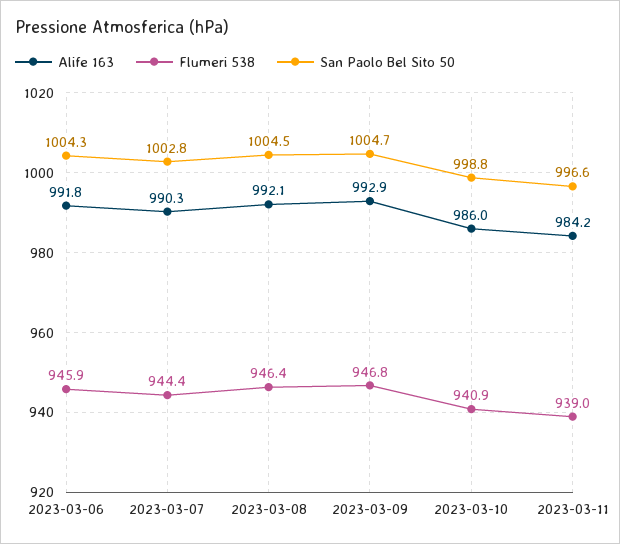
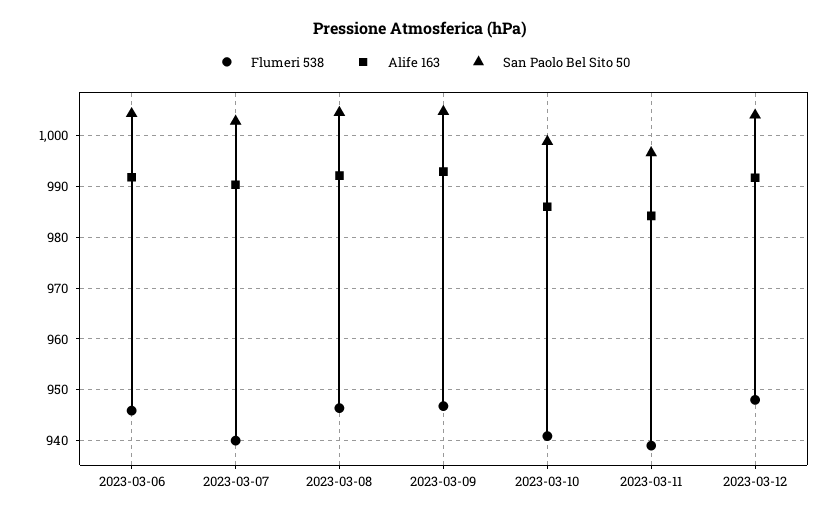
Flumeri 538, 2023-03-07: 944.4 -> 940
Flumeri 538, 2023-03-12: none -> 948
Alife 163, 2023-03-12: none -> 992
San Paolo Bel Sito 50, 2023-03-12: none -> 1004

